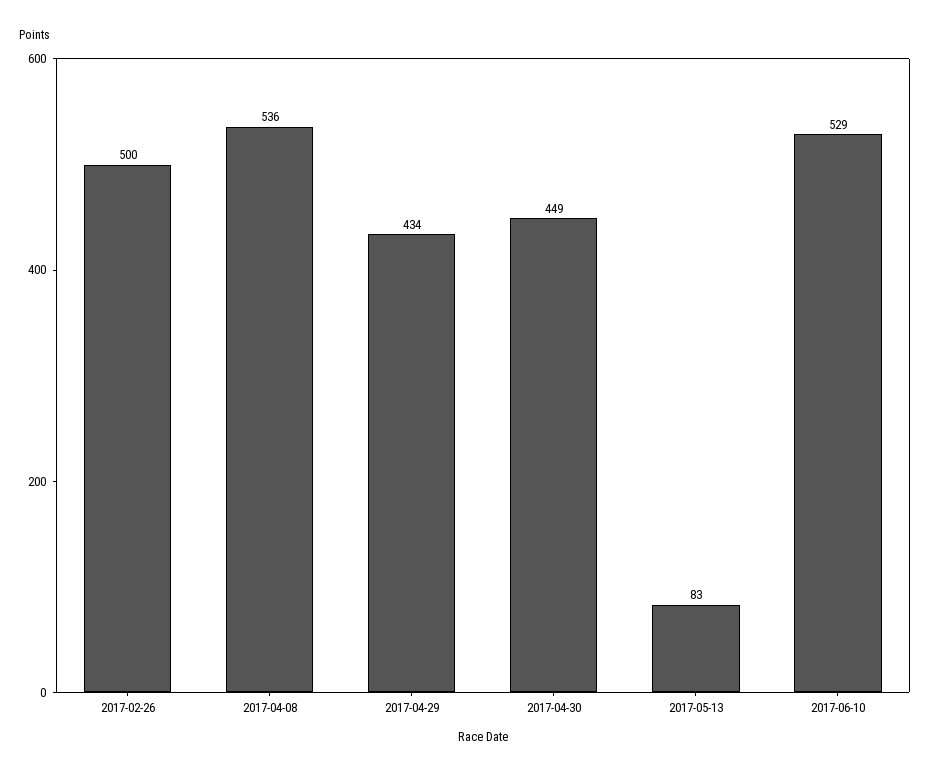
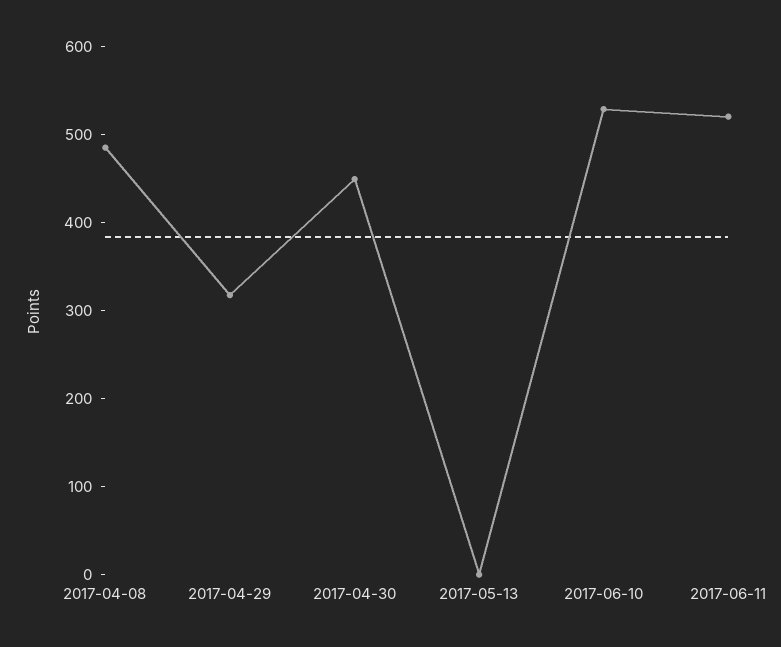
2017-02-26: 500 -> none
2017-04-08: 536 -> 480
2017-04-29: 434 -> 320
2017-05-13: 83 -> 0
2017-06-11: none -> 520

